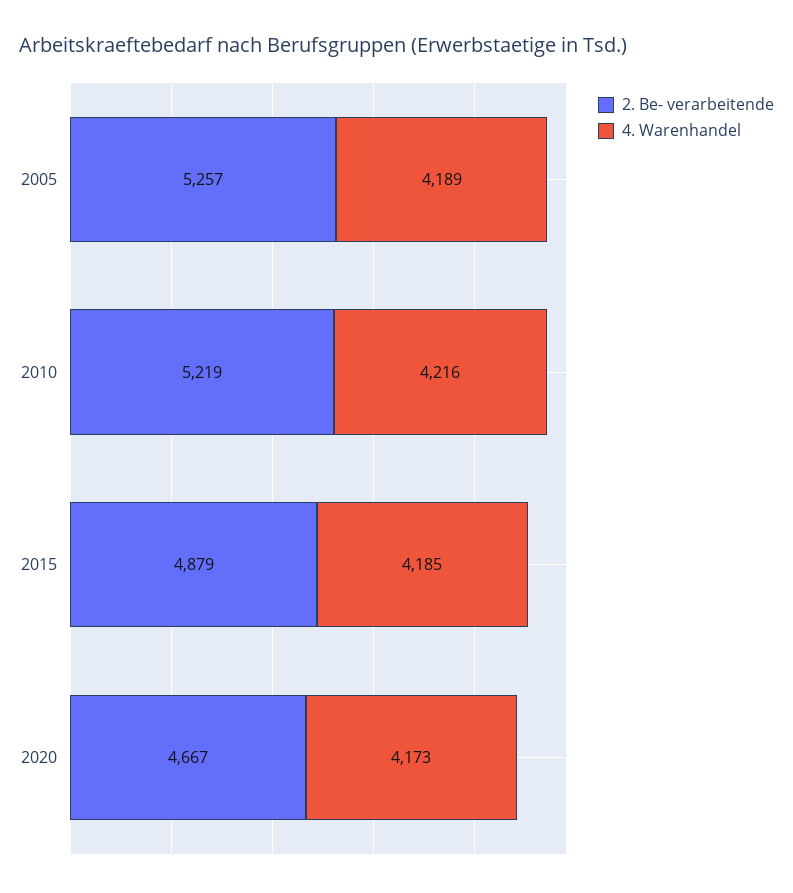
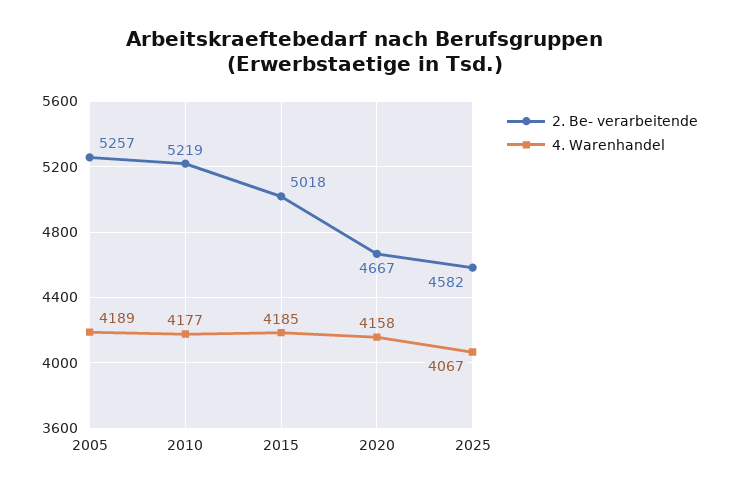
4. Warenhandel, 2010: 4216 -> 4177
2. Be- verarbeitende, 2015: 4879 -> 5018
4. Warenhandel, 2020: 4173 -> 4158
2. Be- verarbeitende, 2025: none -> 4582
4. Warenhandel, 2025: none -> 4067

